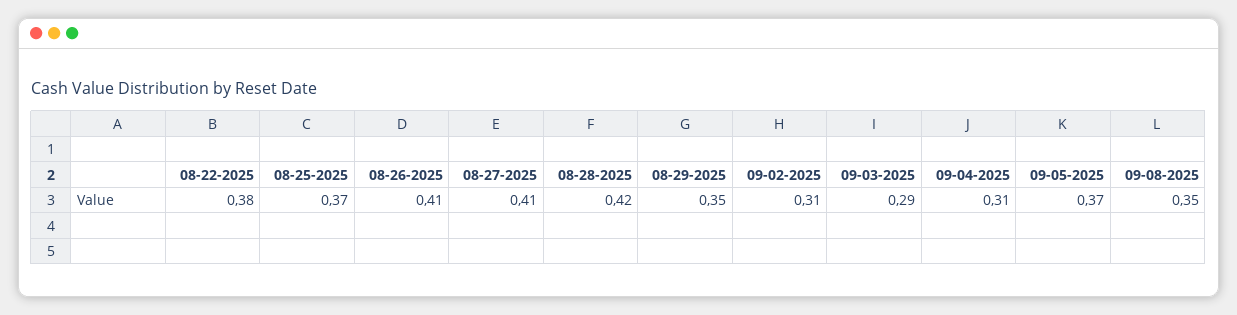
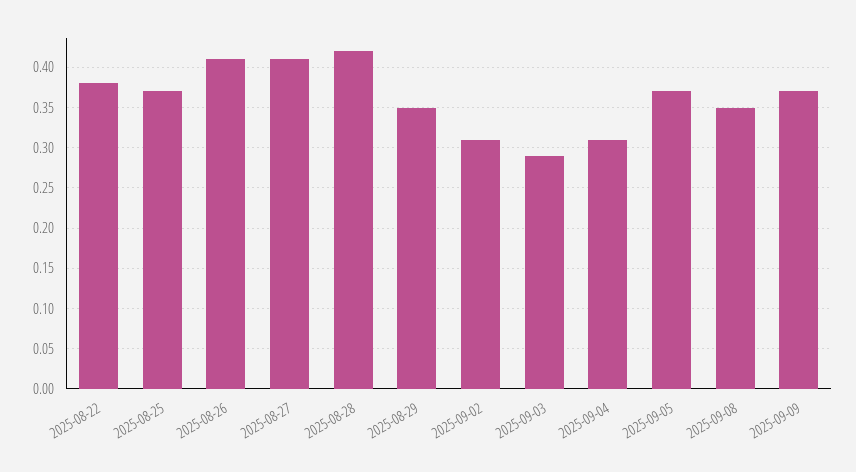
2025-09-09: none -> 0.37

